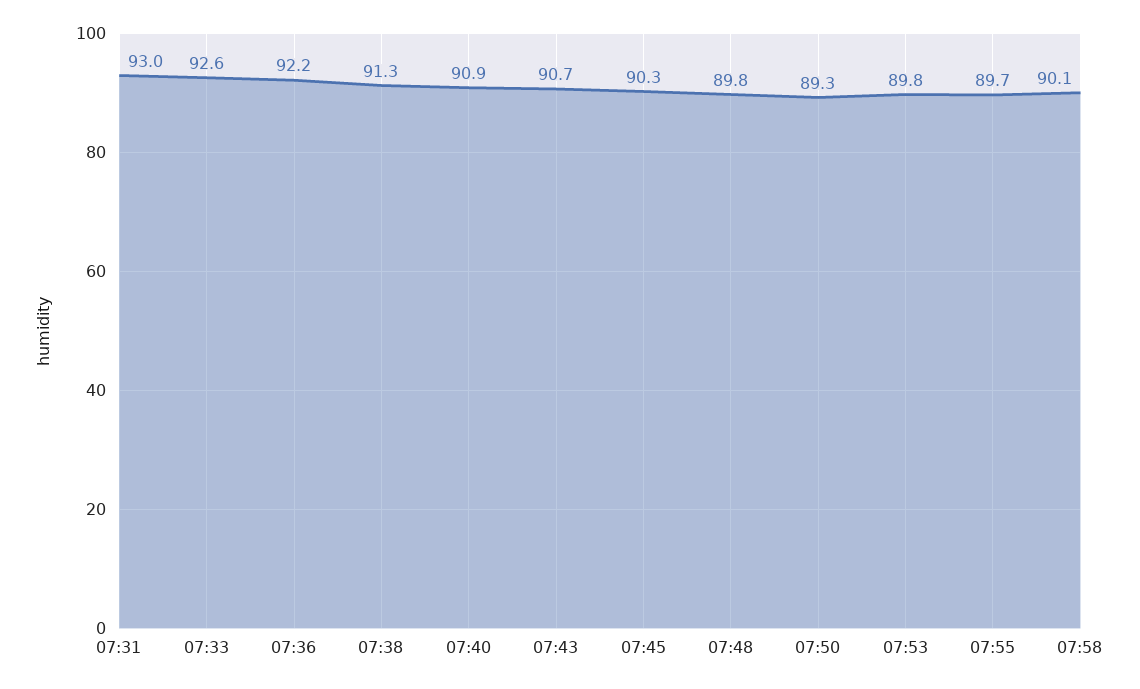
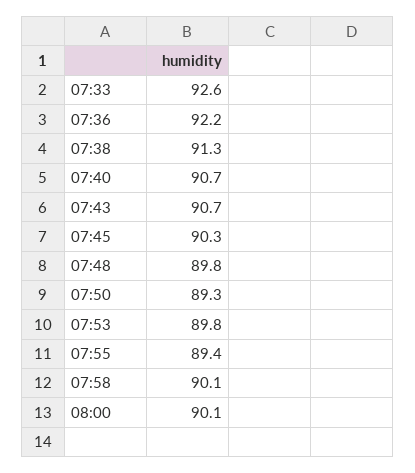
07:31: 93 -> none
07:40: 90.9 -> 90.7
07:55: 89.7 -> 89.4
08:00: none -> 90.1

